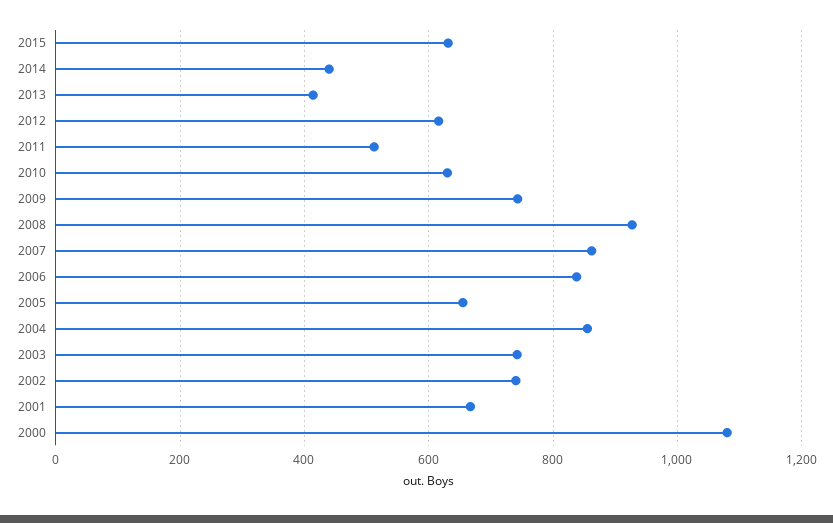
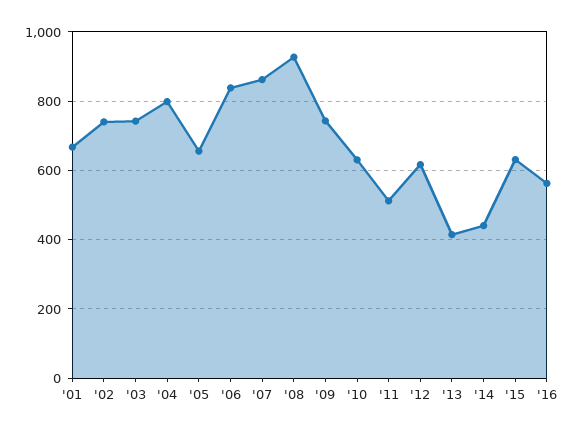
2004: 860 -> 800
2000: 1080 -> none
'16: none -> 560

